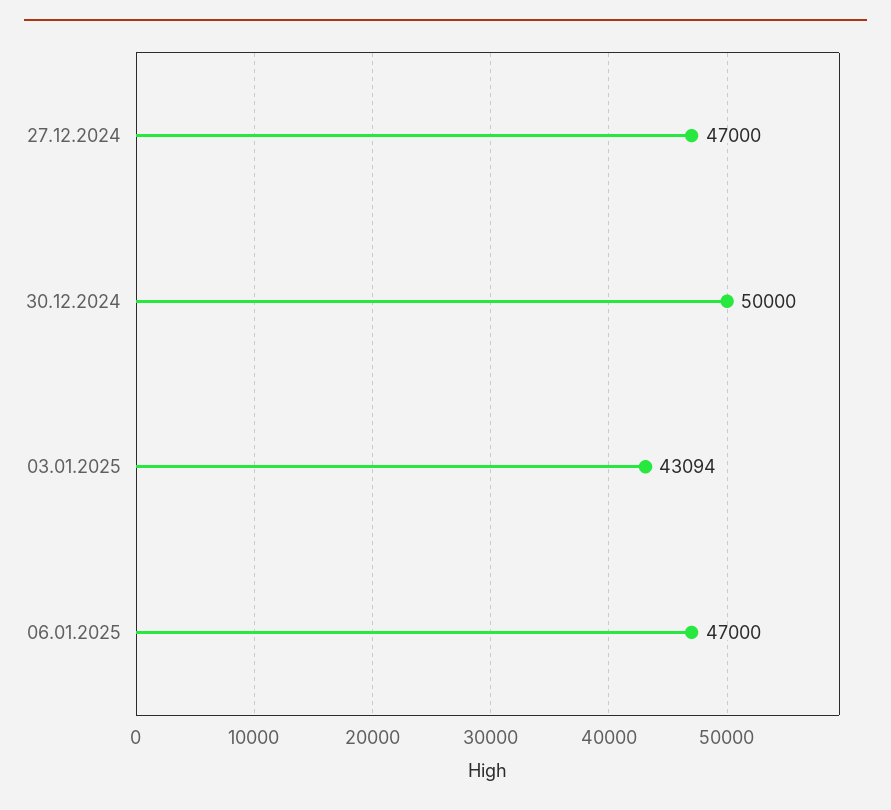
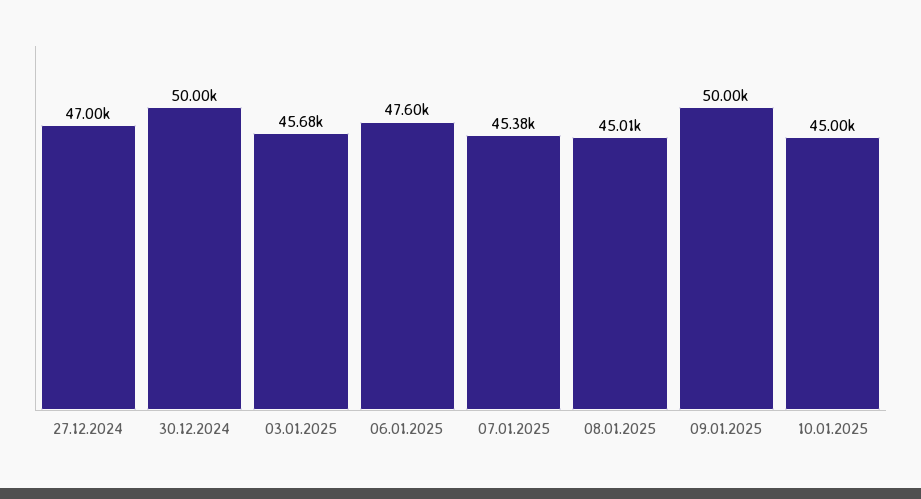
03.01.2025: 43094 -> 45680
06.01.2025: 47000 -> 47600
07.01.2025: none -> 45380
08.01.2025: none -> 45010
09.01.2025: none -> 50000
10.01.2025: none -> 45000

